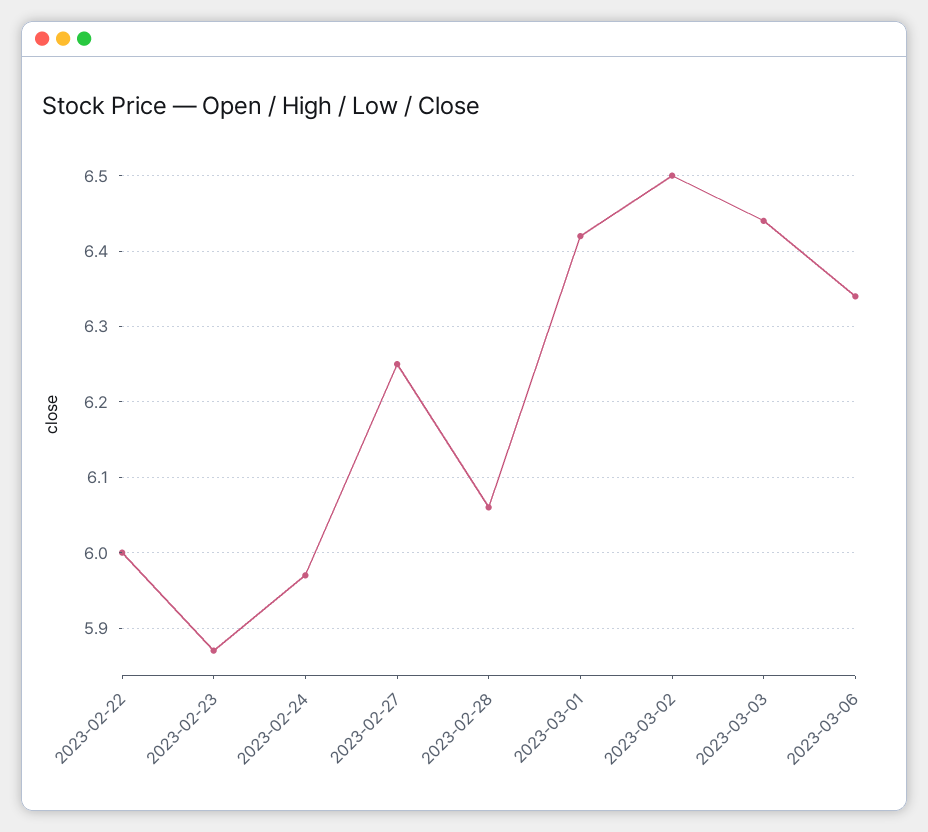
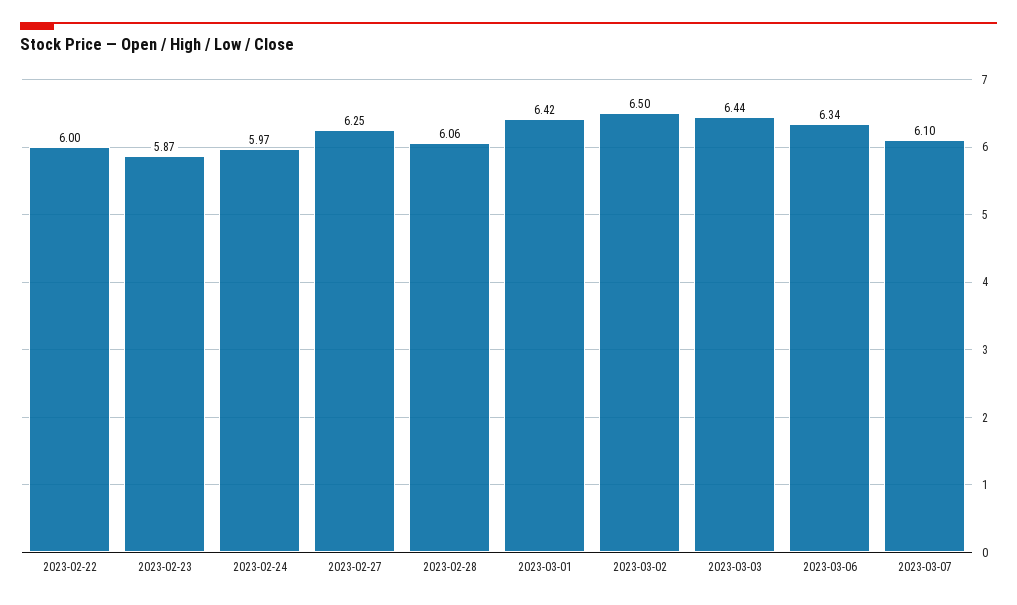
2023-03-07: none -> 6.1

